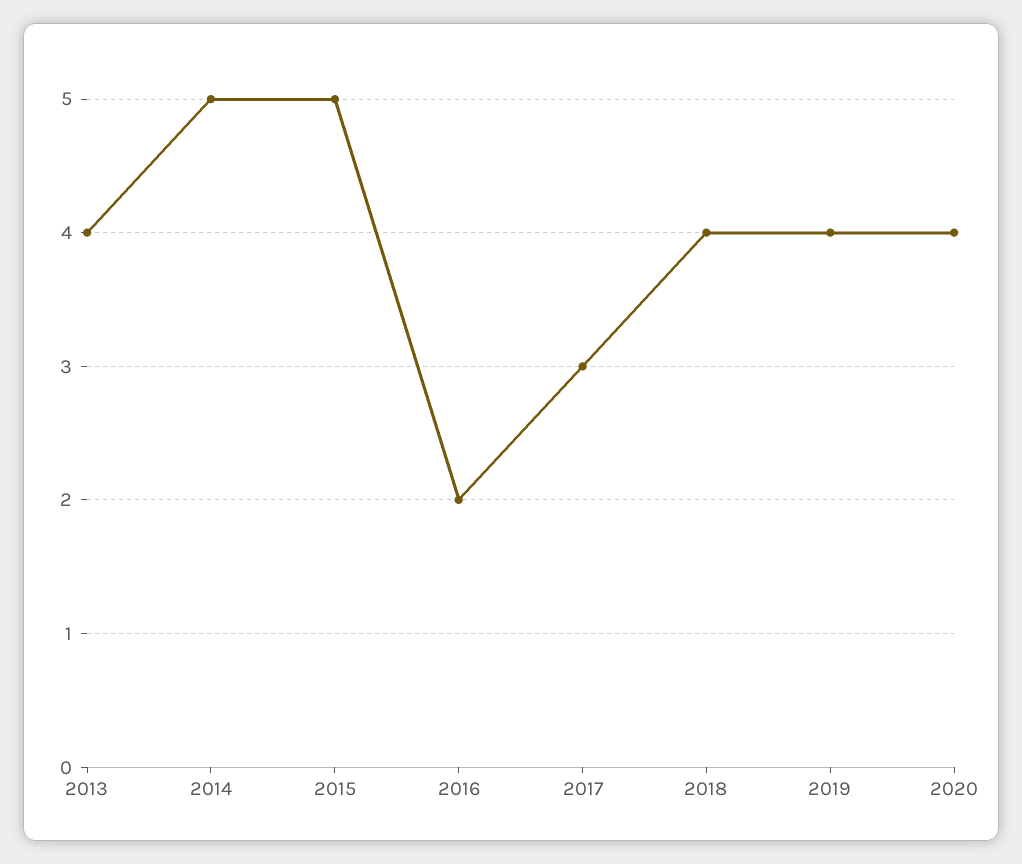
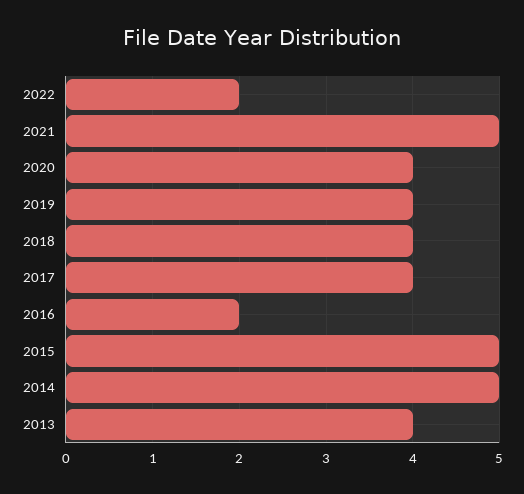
2017: 3 -> 4
2022: none -> 2
2021: none -> 5

